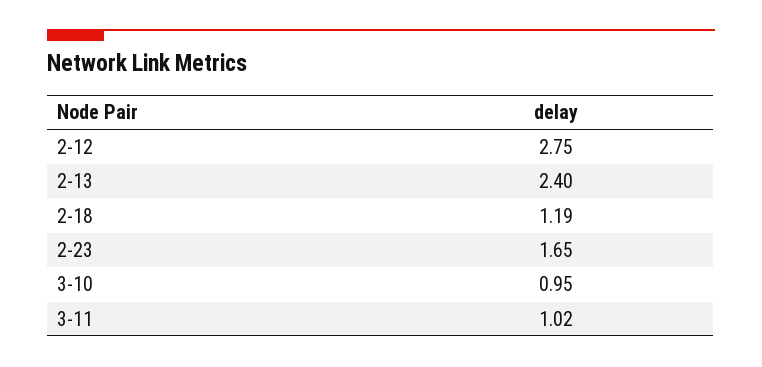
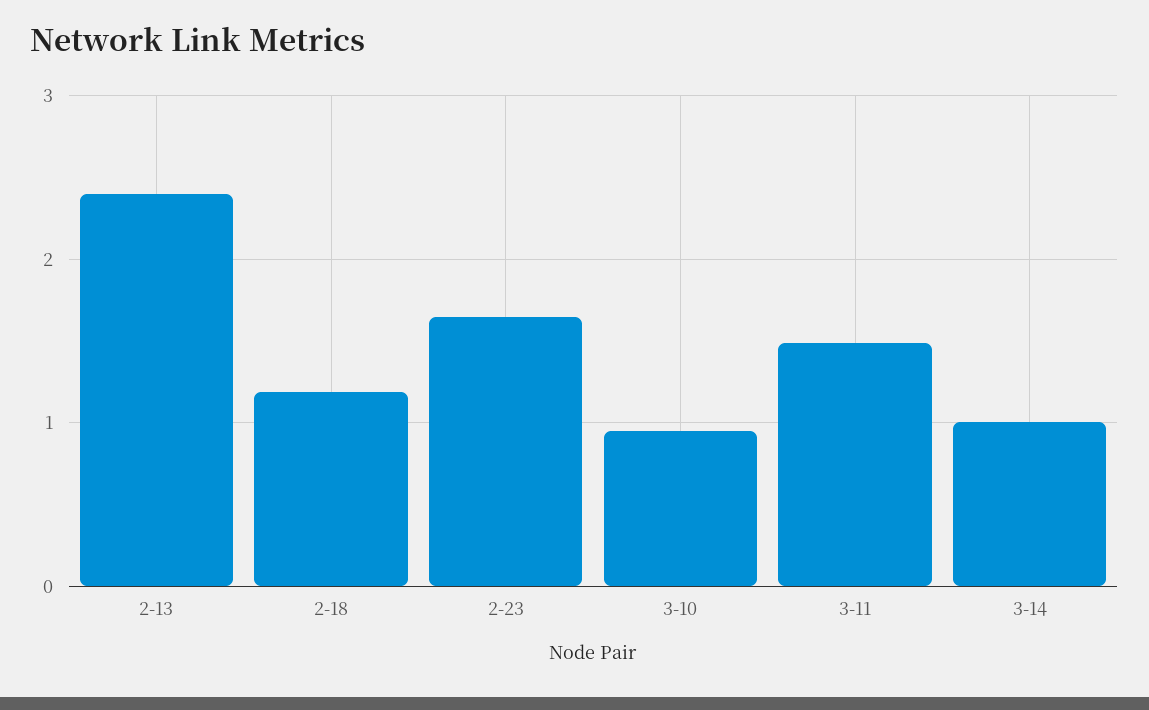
2-12: 2.75 -> none
3-11: 1.02 -> 1.5
3-14: none -> 1

